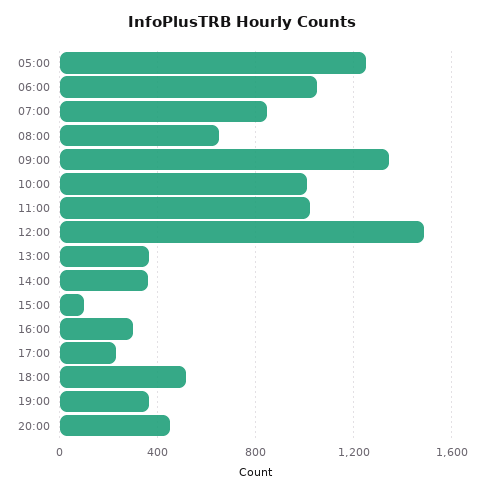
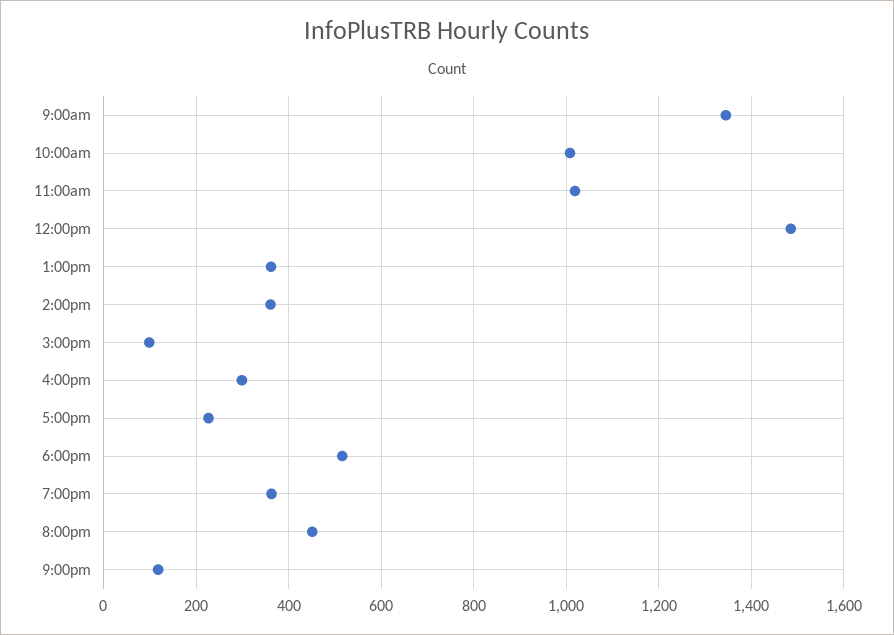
05:00: 1250 -> none
06:00: 1050 -> none
07:00: 850 -> none
08:00: 650 -> none
9:00pm: none -> 120

